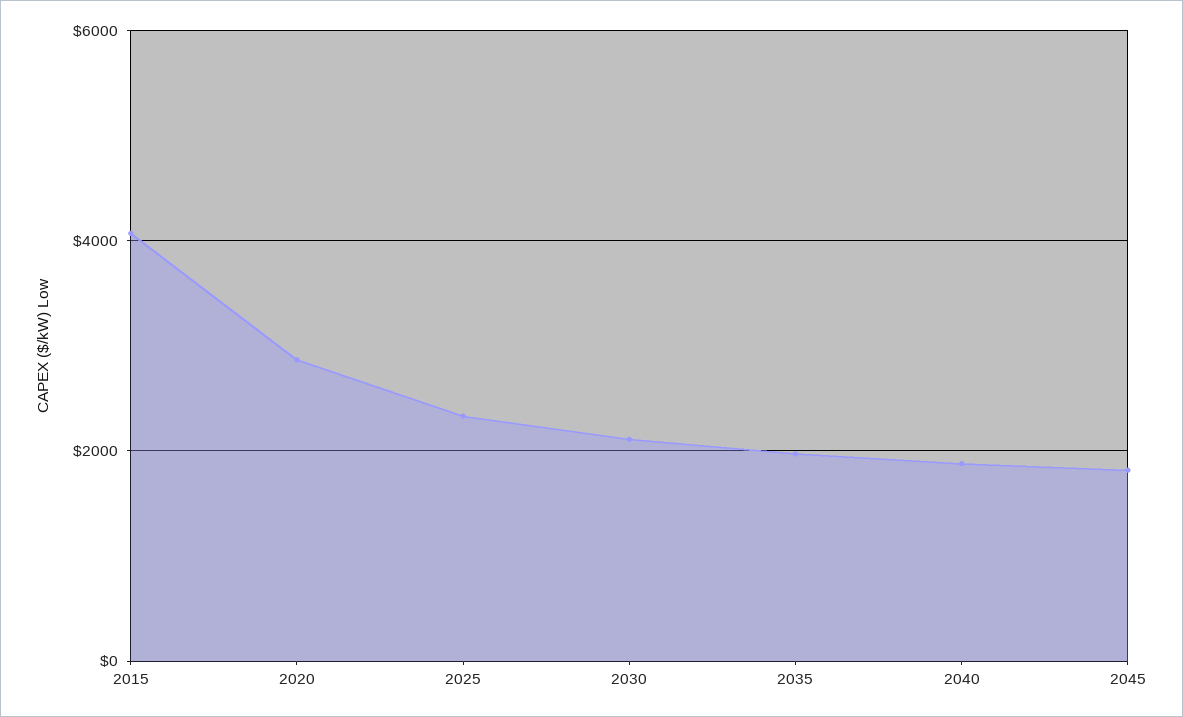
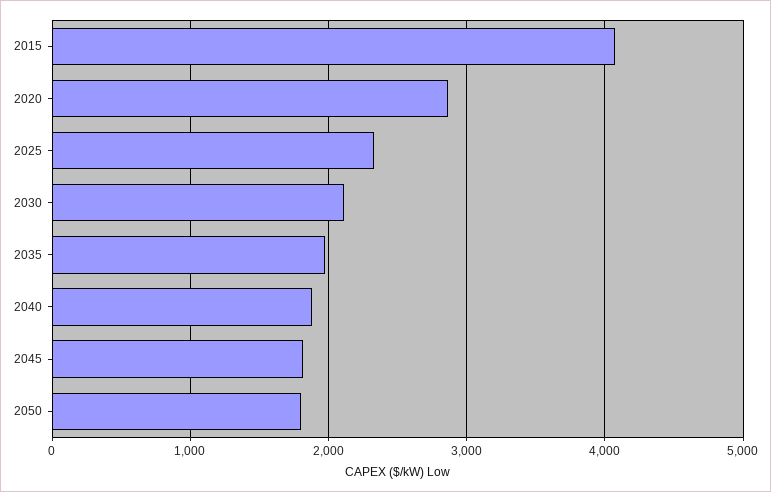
2050: none -> 1800

